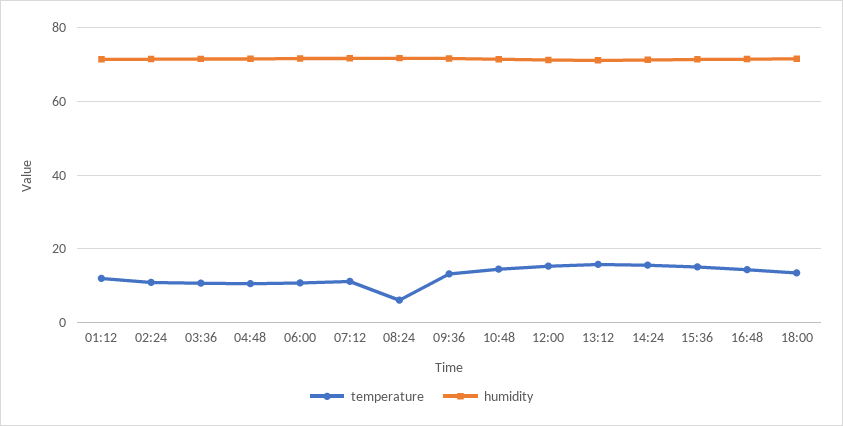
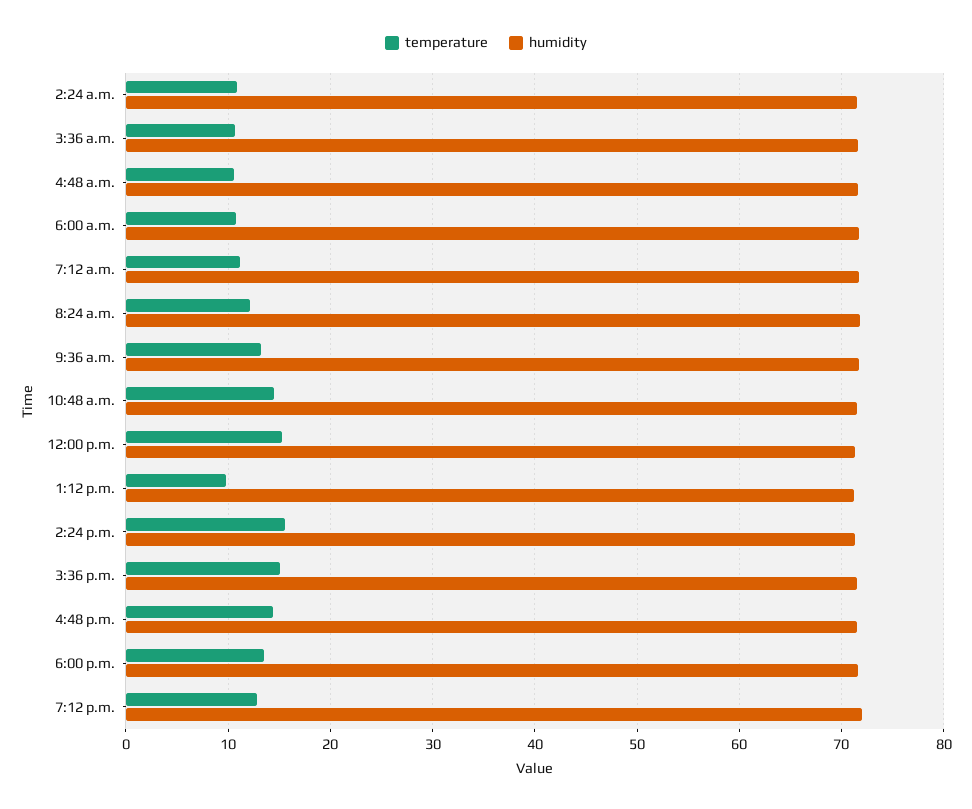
temperature, 01:12: 12 -> none
humidity, 01:12: 72 -> none
temperature, 08:24: 6 -> 12
temperature, 13:12: 16 -> 10
temperature, 7:12 p.m.: none -> 13
humidity, 7:12 p.m.: none -> 72

